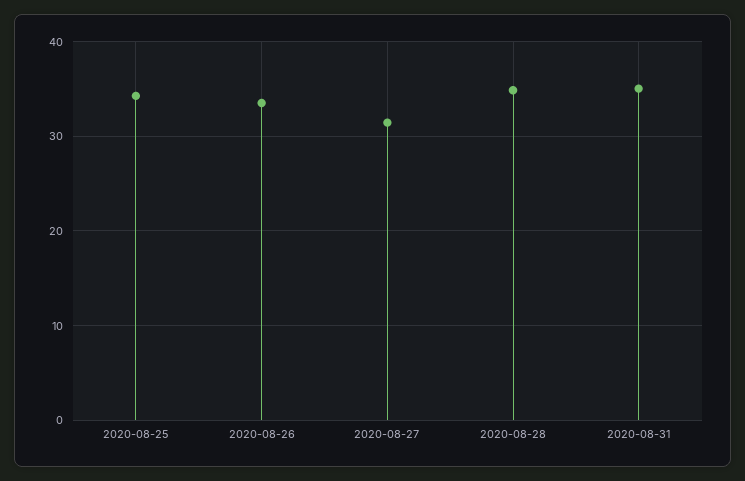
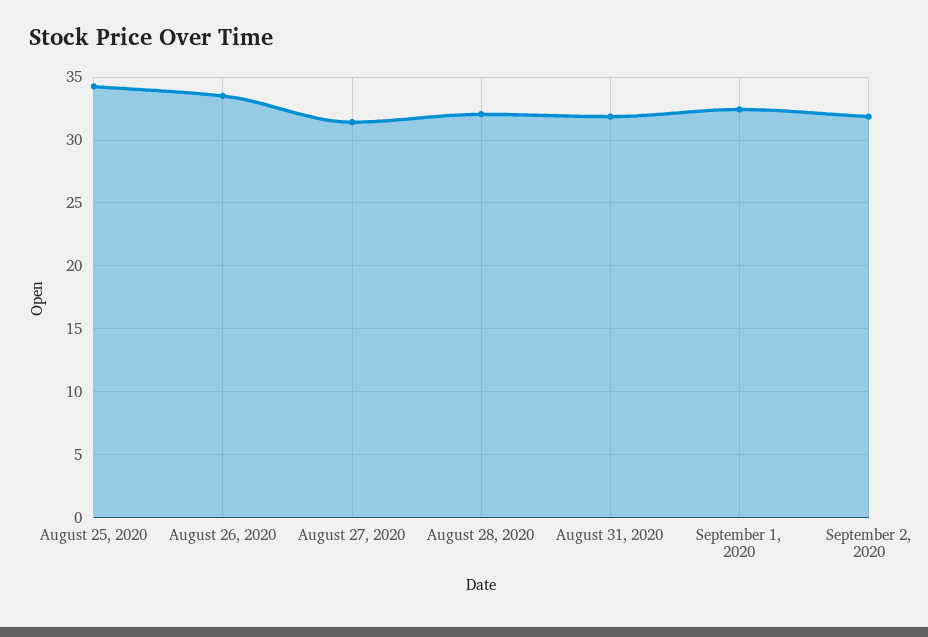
2020-08-28: 35 -> 32
2020-08-31: 35 -> 32
September 1, 2020: none -> 32.5
September 2, 2020: none -> 32

